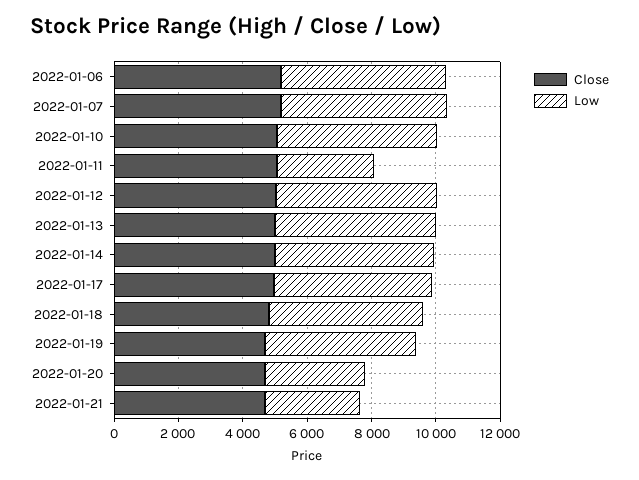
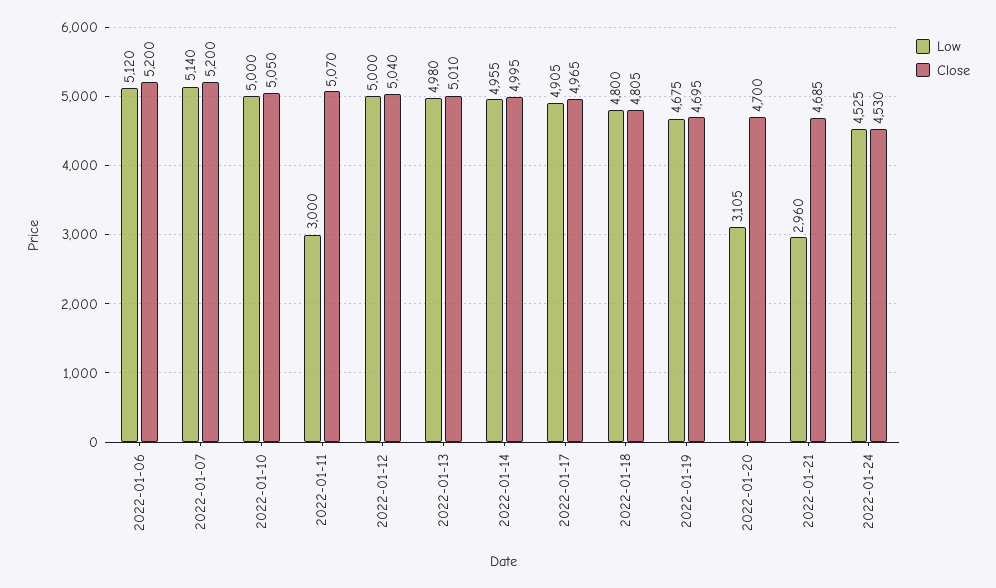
Low, 2022-01-24: none -> 4525
Close, 2022-01-24: none -> 4530

